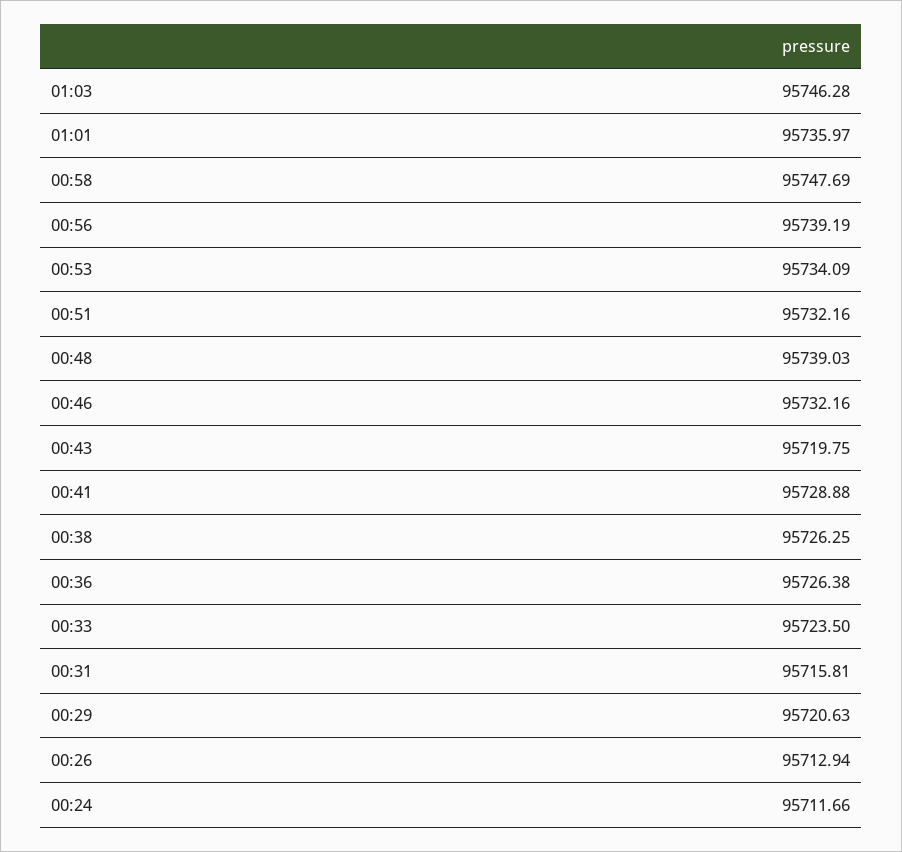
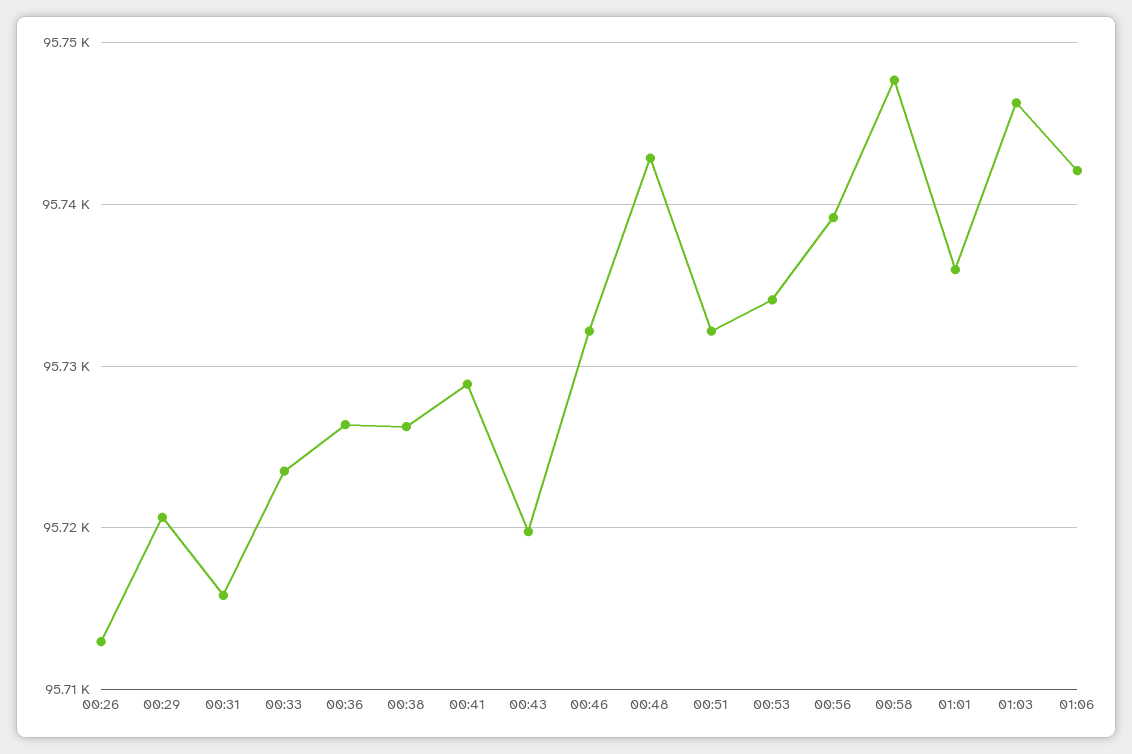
00:48: 95739.03 -> 95743
00:24: 95711.66 -> none
01:06: none -> 95742

